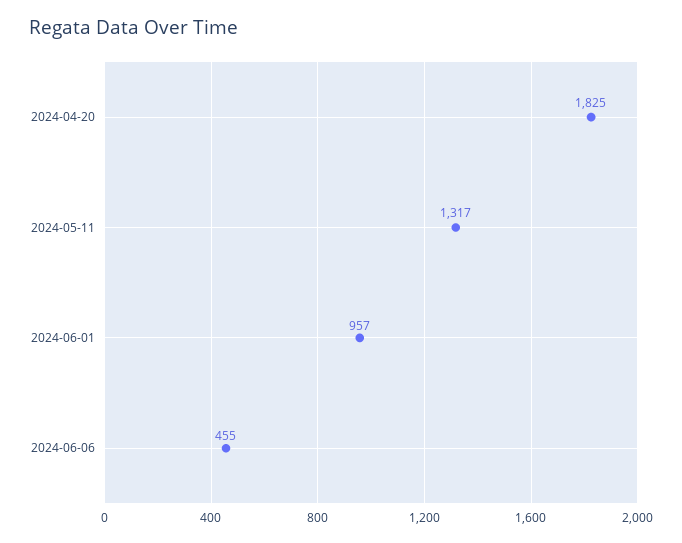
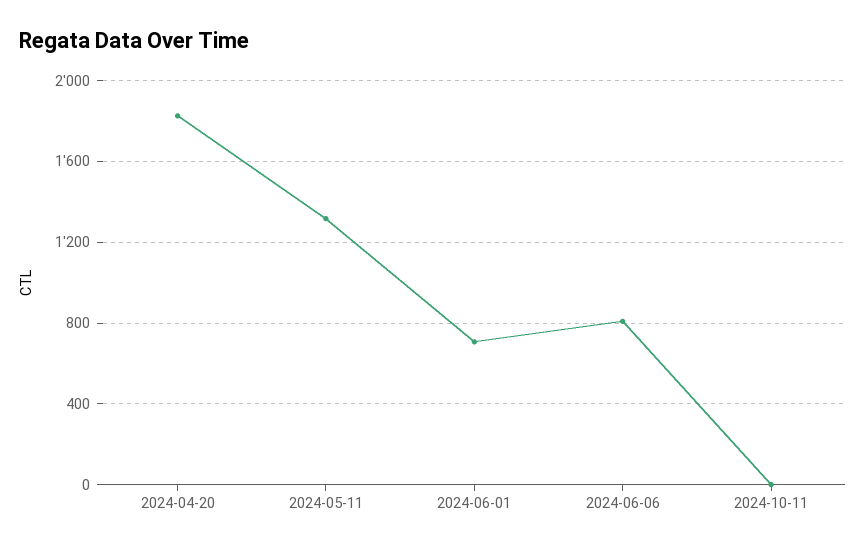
2024-06-01: 957 -> 700
2024-06-06: 455 -> 800
2024-10-11: none -> 0

